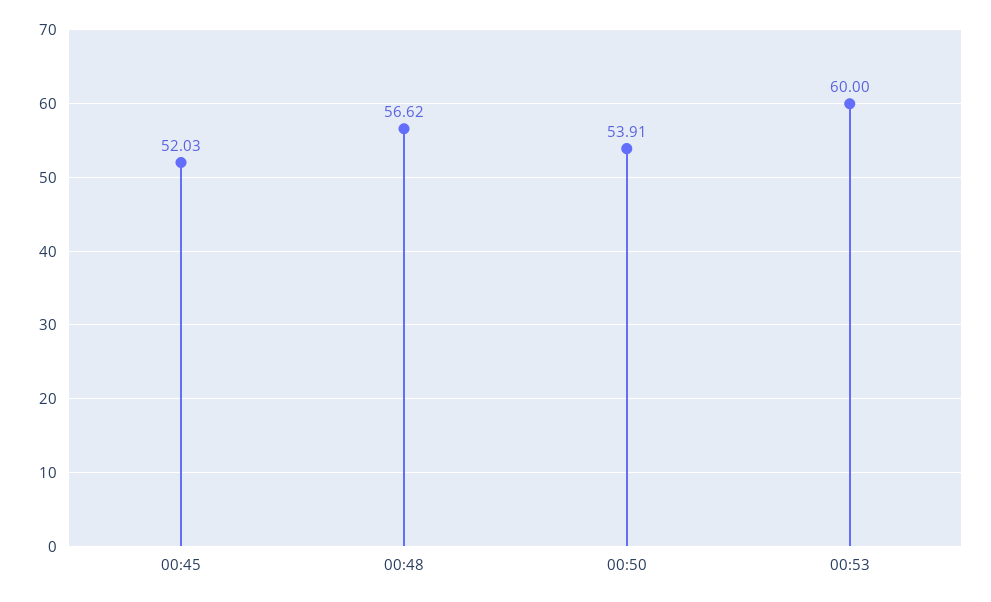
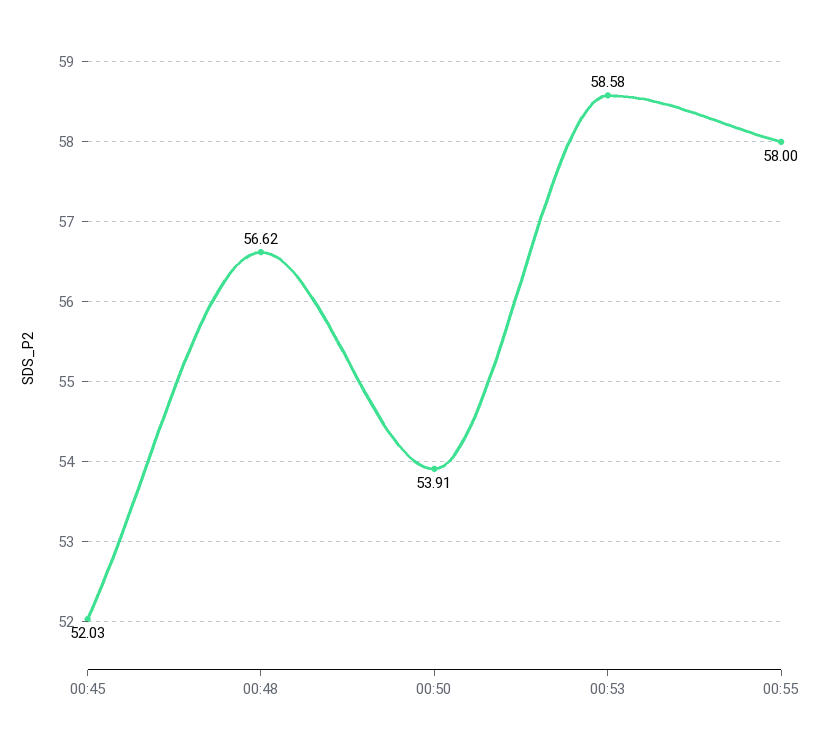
00:53: 60 -> 58.58
00:55: none -> 58

